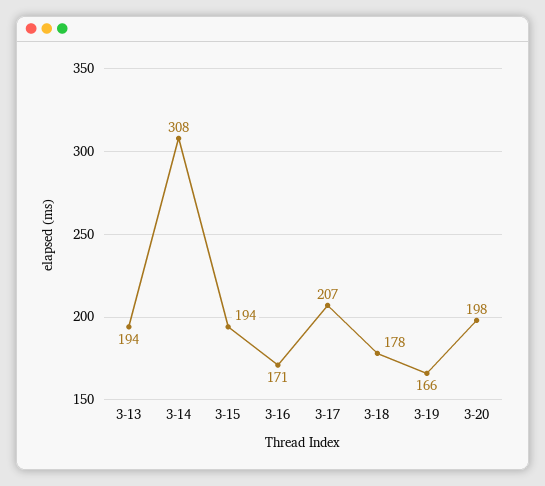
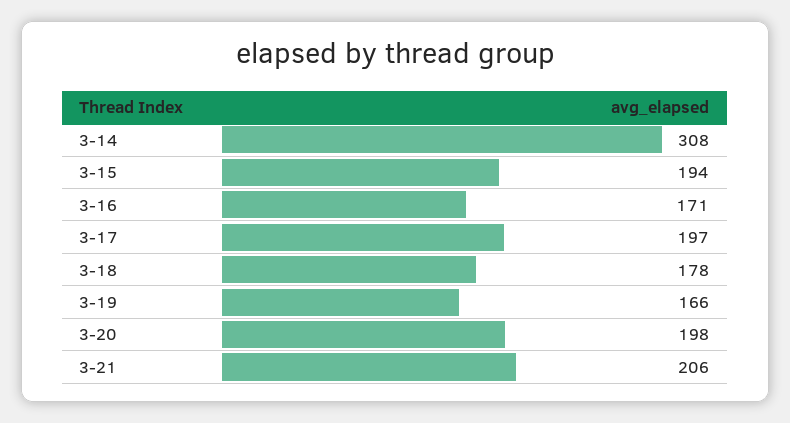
3-13: 194 -> none
3-17: 207 -> 197
3-21: none -> 206

